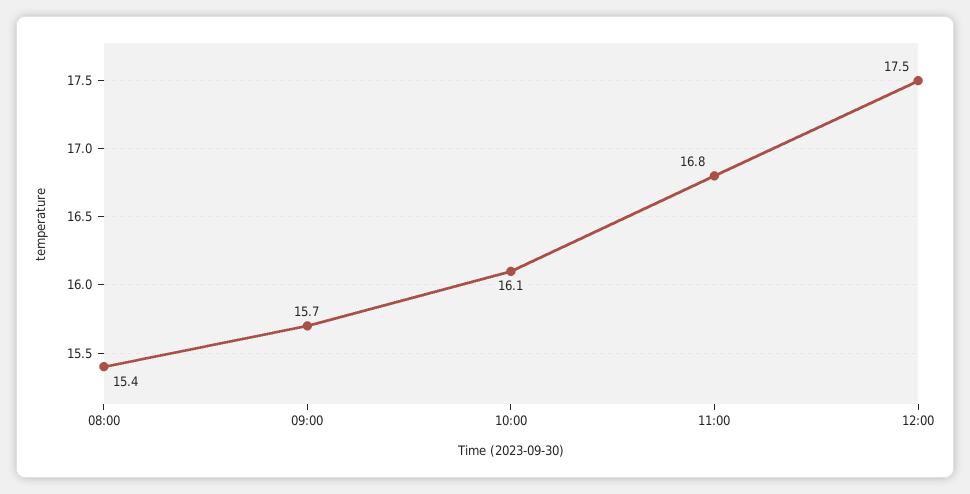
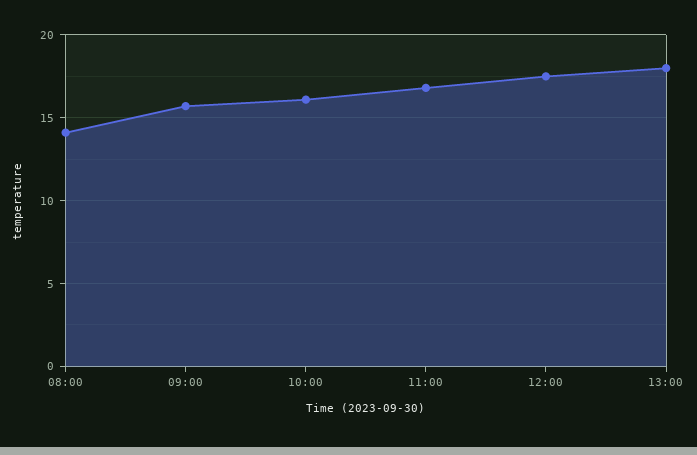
08:00: 15.4 -> 14
13:00: none -> 18

